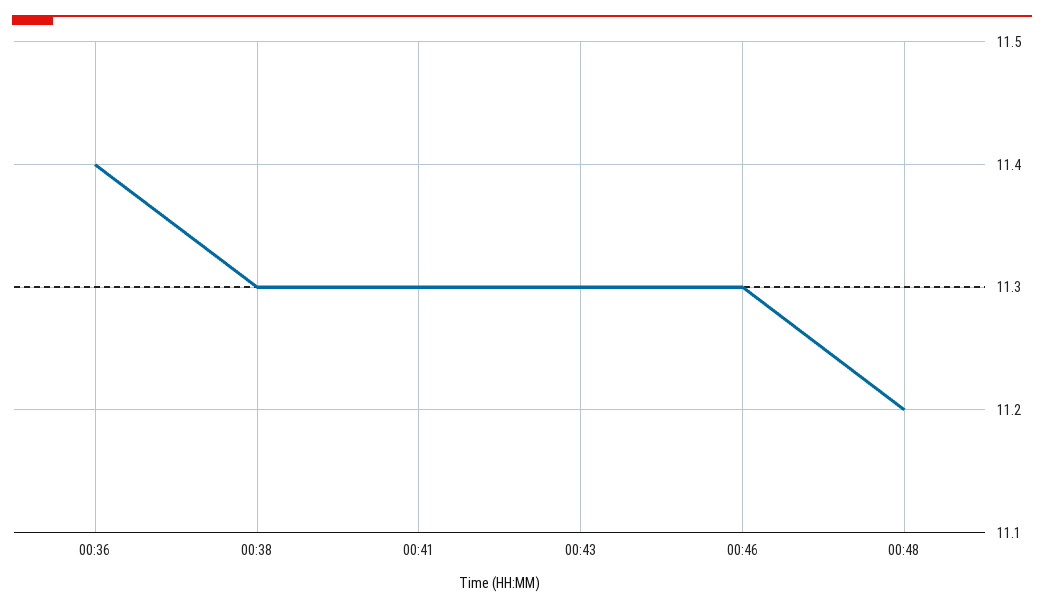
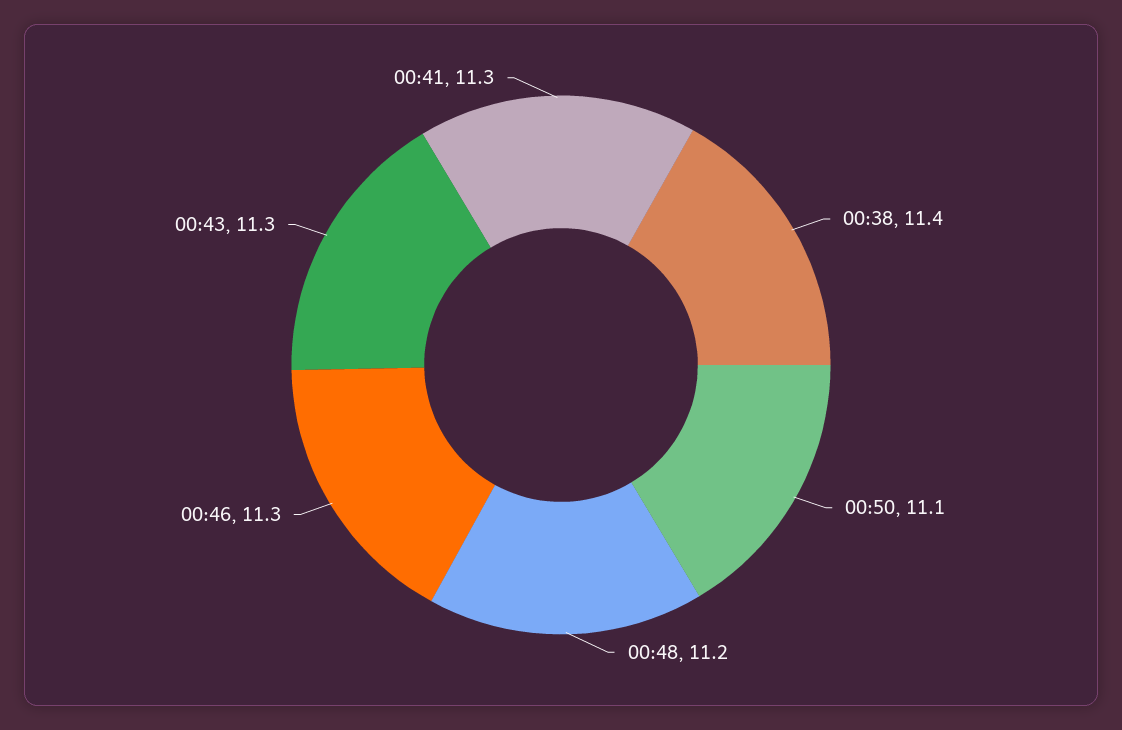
00:36: 11.4 -> none
00:38: 11.3 -> 11.4
00:50: none -> 11.1

